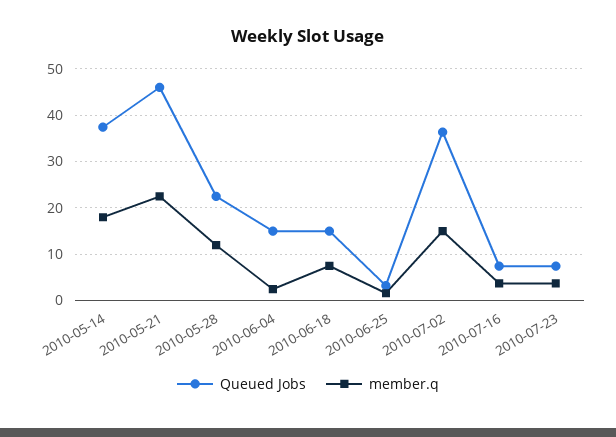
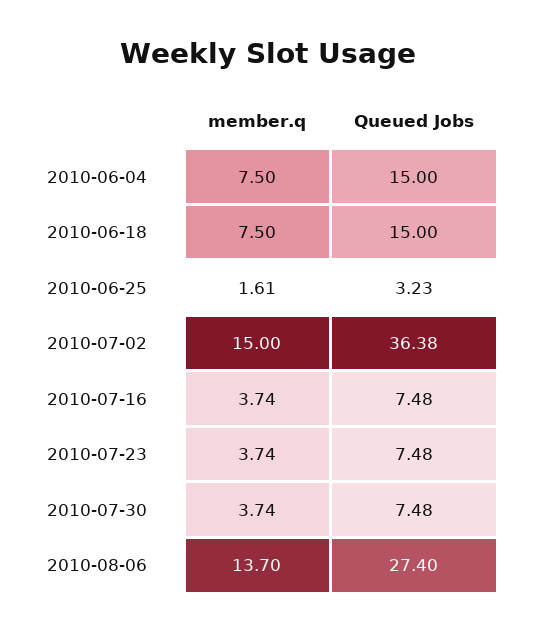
Queued Jobs, 2010-05-14: 38 -> none
member.q, 2010-05-14: 18 -> none
Queued Jobs, 2010-05-21: 46 -> none
member.q, 2010-05-21: 22 -> none
Queued Jobs, 2010-05-28: 22 -> none
member.q, 2010-05-28: 12 -> none
member.q, 2010-06-04: 2 -> 7.5
member.q, 2010-07-30: none -> 3.74
Queued Jobs, 2010-07-30: none -> 7.48
member.q, 2010-08-06: none -> 13.7
Queued Jobs, 2010-08-06: none -> 27.4

